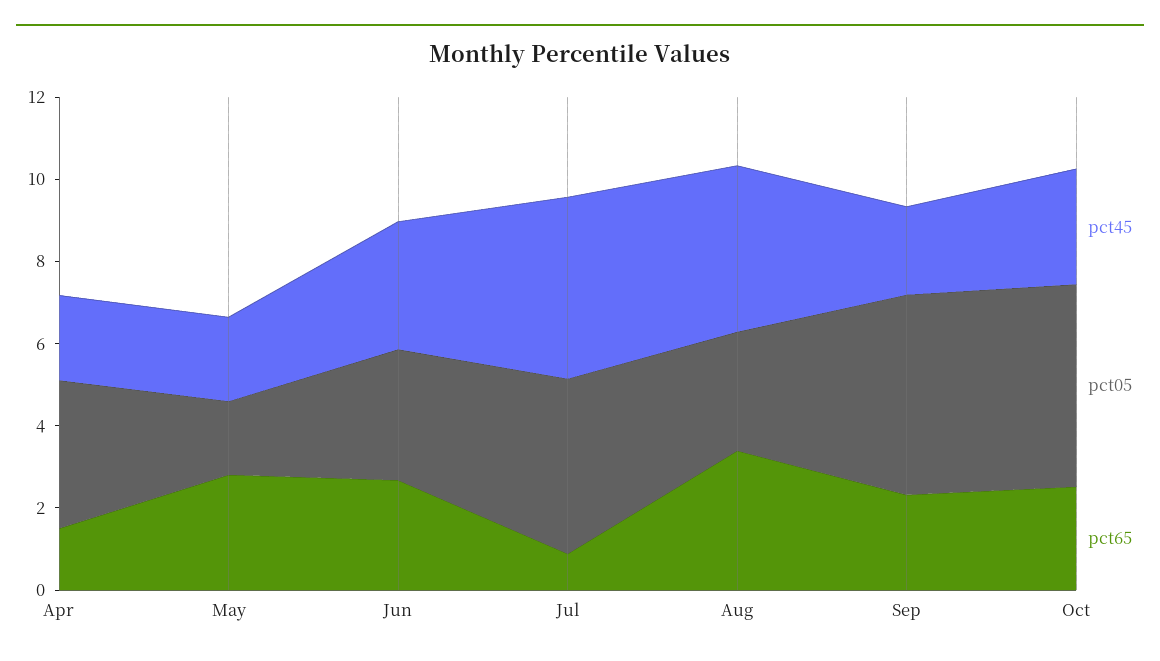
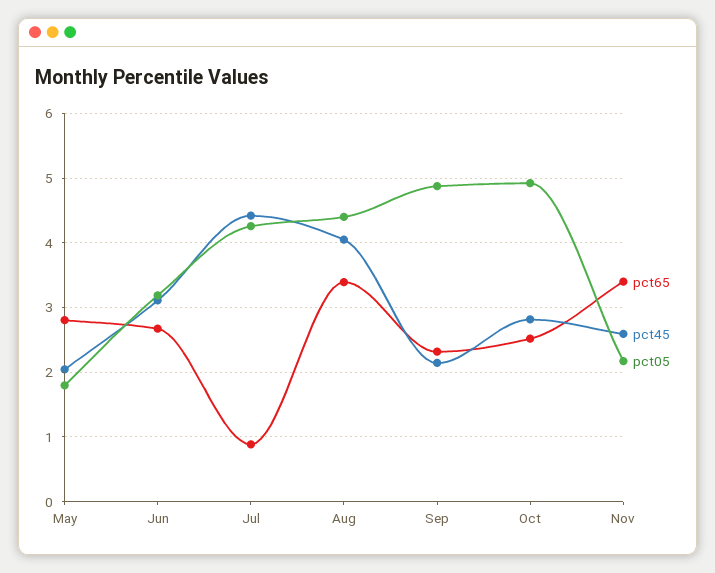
pct45, Apr: 2 -> none
pct05, Apr: 3.5 -> none
pct65, Apr: 1.5 -> none
pct05, Aug: 3 -> 4.4
pct65, Nov: none -> 3.4
pct45, Nov: none -> 2.6
pct05, Nov: none -> 2.2

